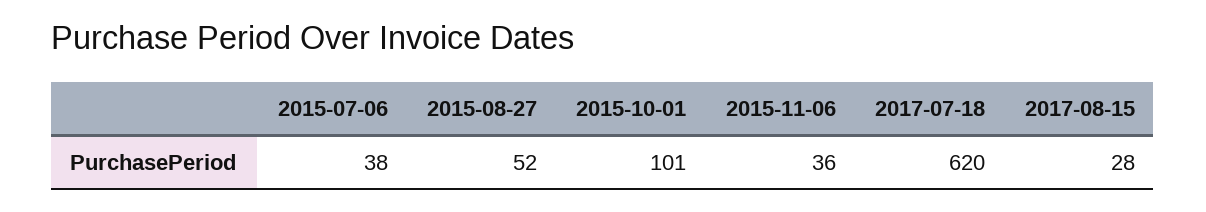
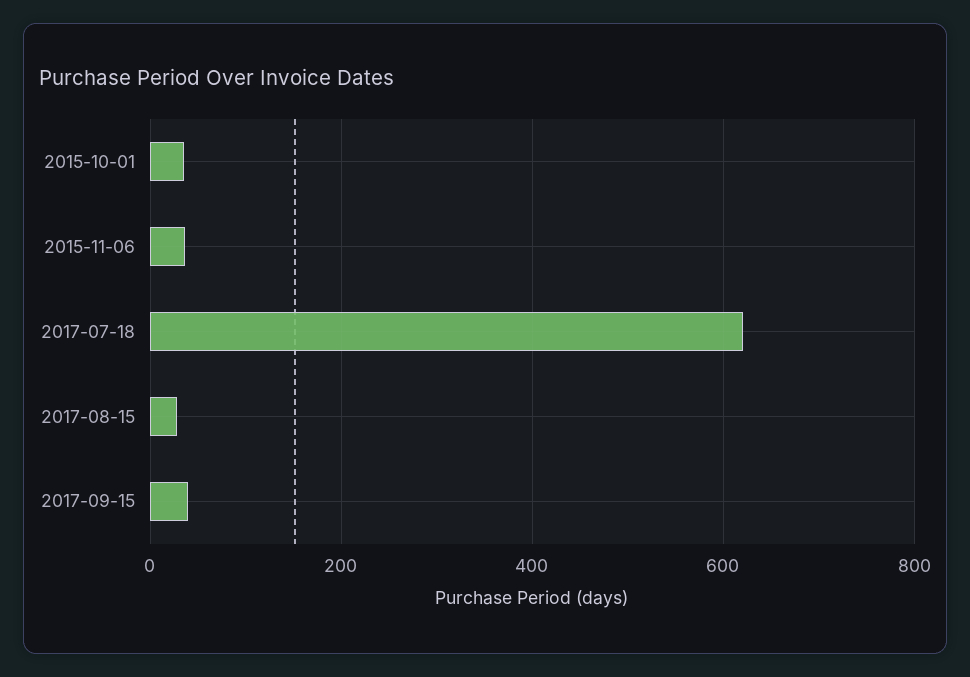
2015-07-06: 38 -> none
2015-08-27: 52 -> none
2015-10-01: 101 -> 40
2017-09-15: none -> 40

